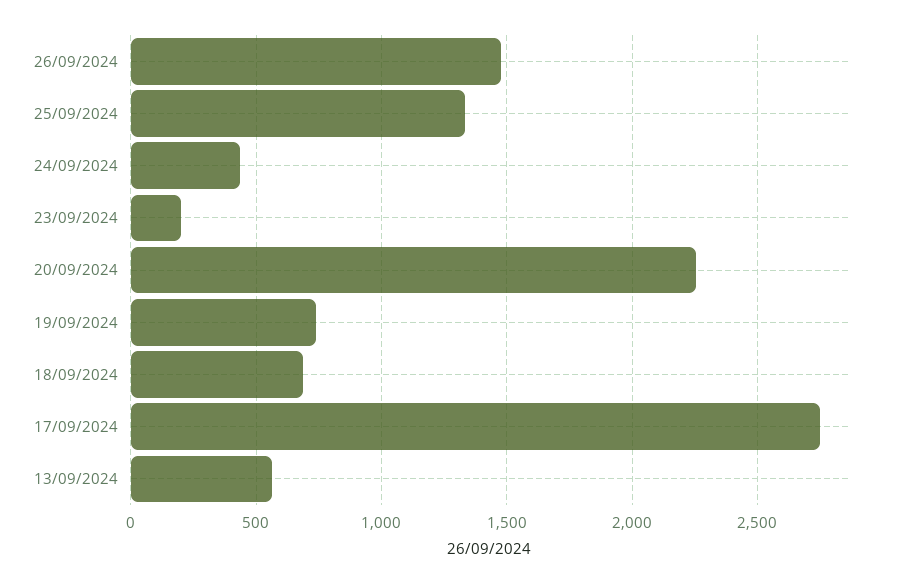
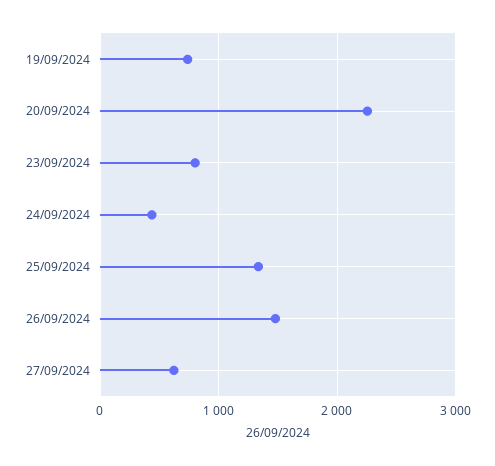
23/09/2024: 200 -> 800
18/09/2024: 700 -> none
17/09/2024: 2750 -> none
13/09/2024: 550 -> none
27/09/2024: none -> 600

